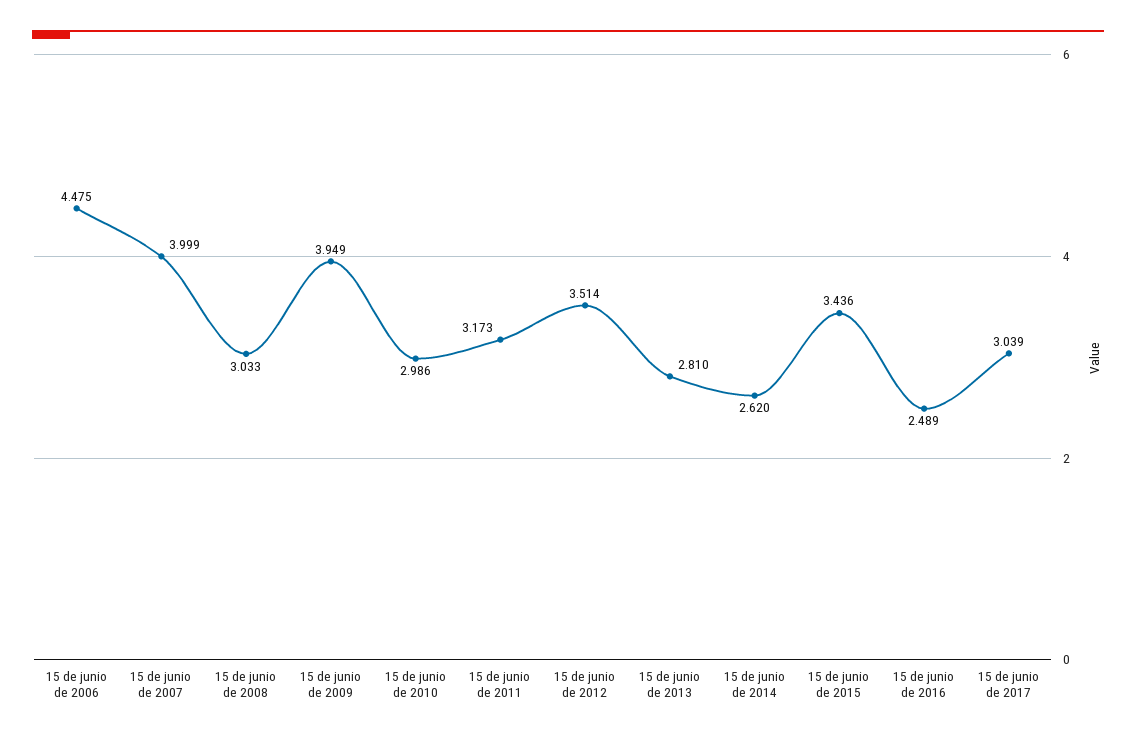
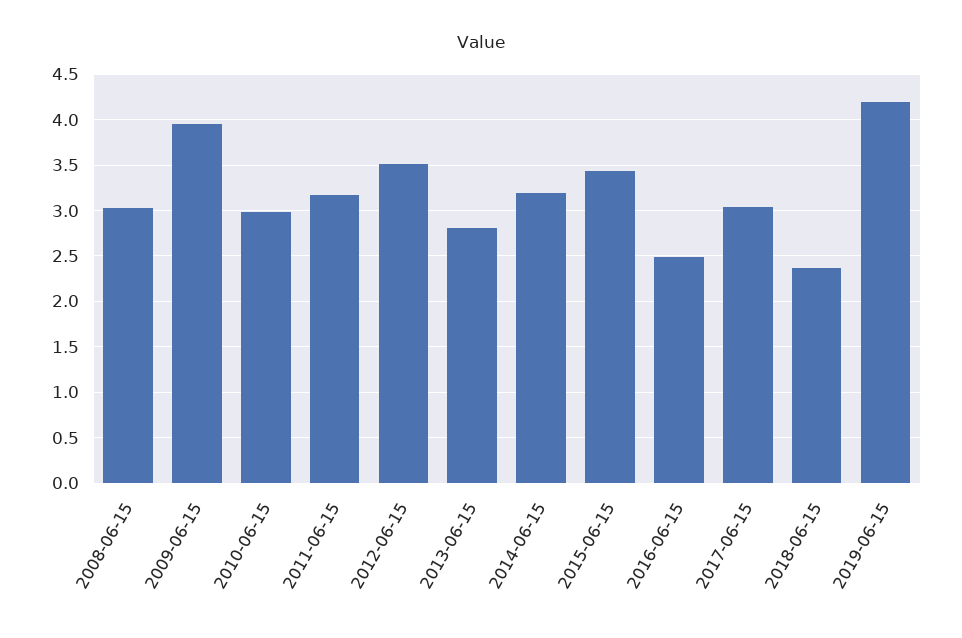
15 de junio de 2006: 4.475 -> none
15 de junio de 2007: 3.999 -> none
15 de junio de 2014: 2.62 -> 3.2
2018-06-15: none -> 2.4
2019-06-15: none -> 4.2

